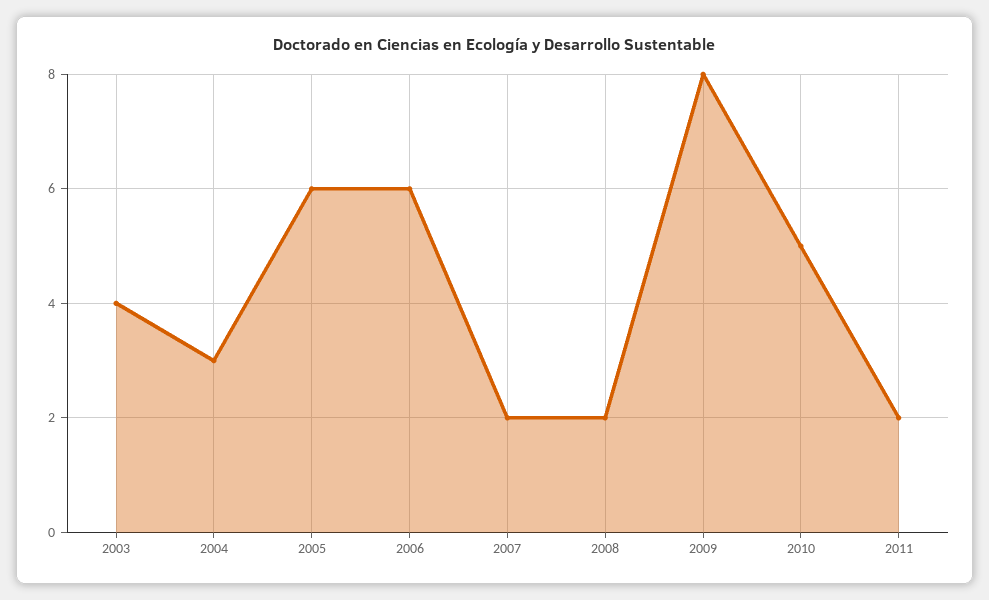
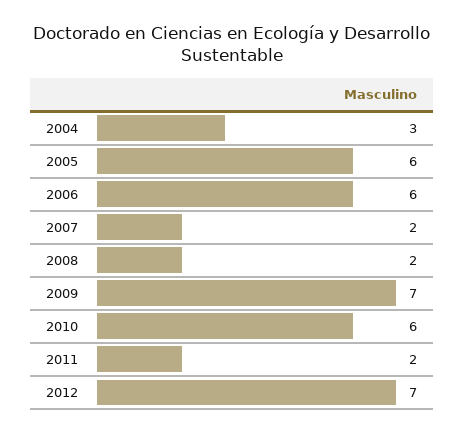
2003: 4 -> none
2009: 8 -> 7
2010: 5 -> 6
2012: none -> 7

